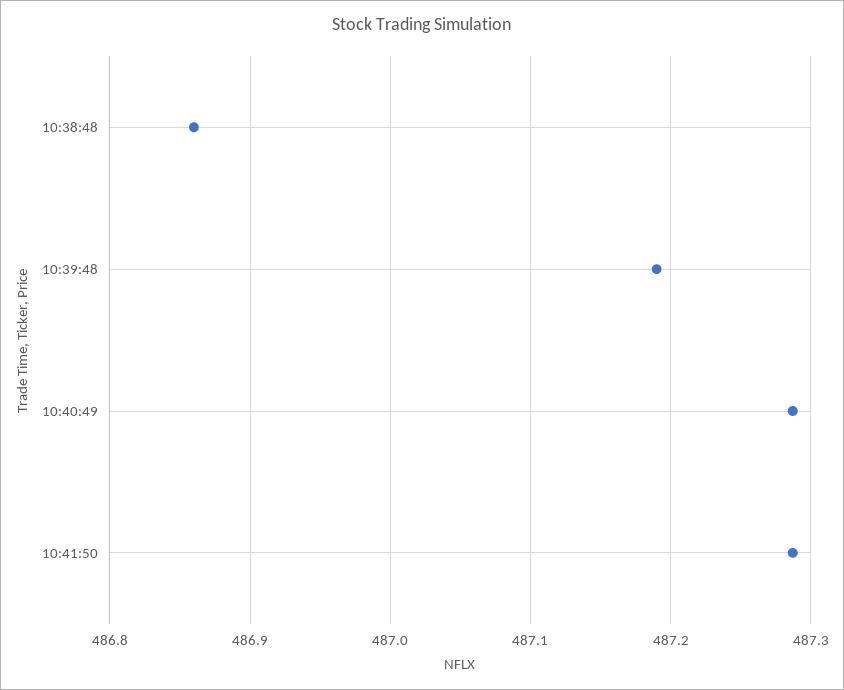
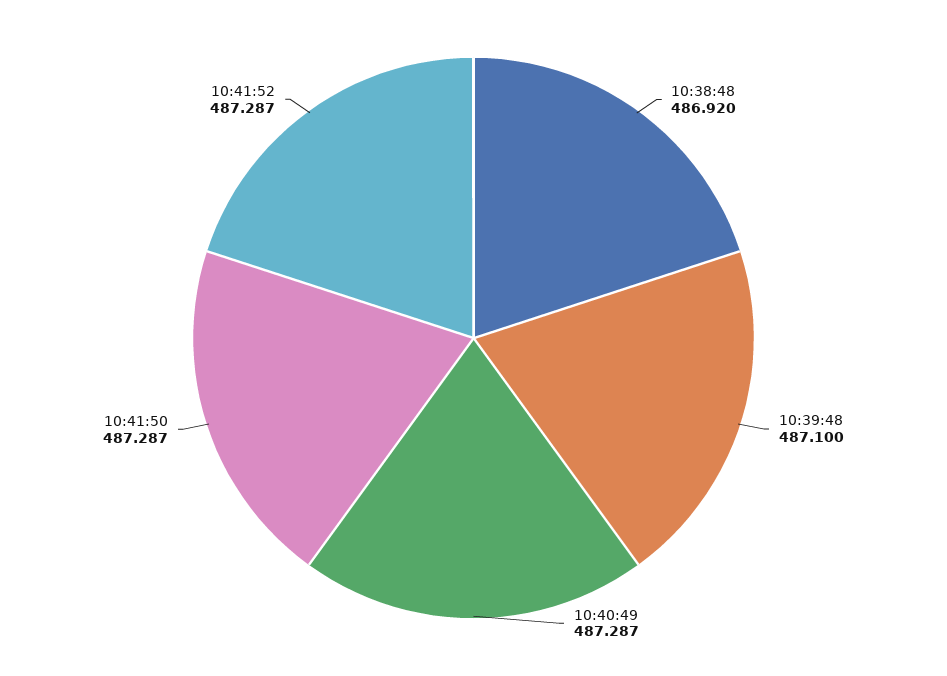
10:38:48: 486.86 -> 486.92
10:39:48: 487.19 -> 487.1
10:41:52: none -> 487.287

